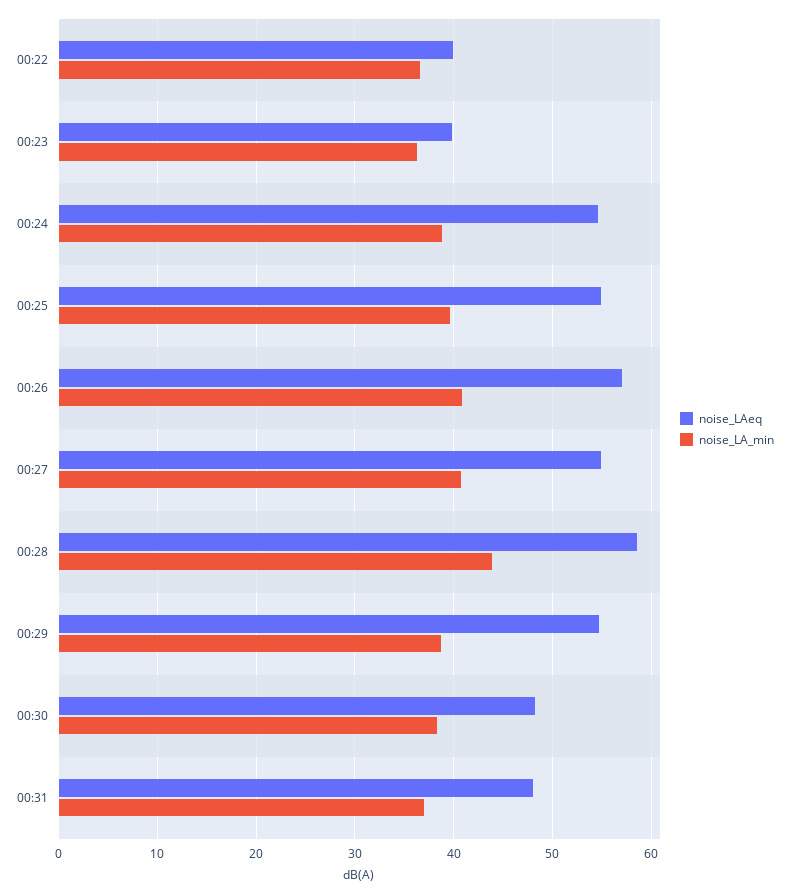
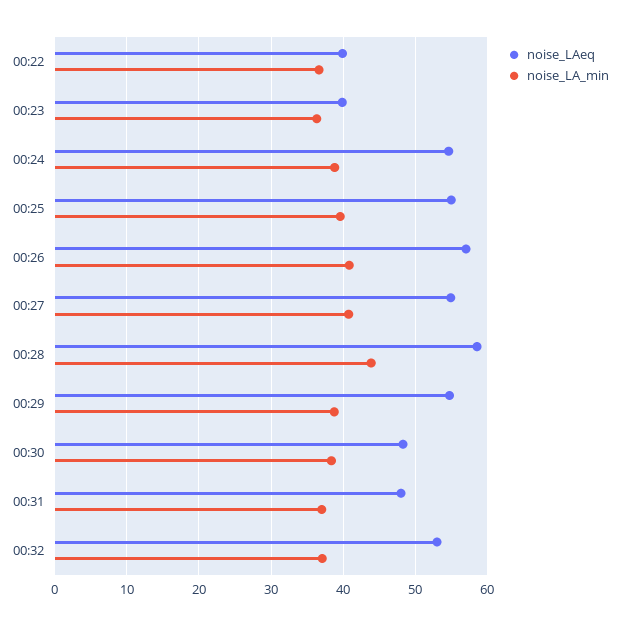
noise_LAeq, 00:32: none -> 53
noise_LA_min, 00:32: none -> 37

